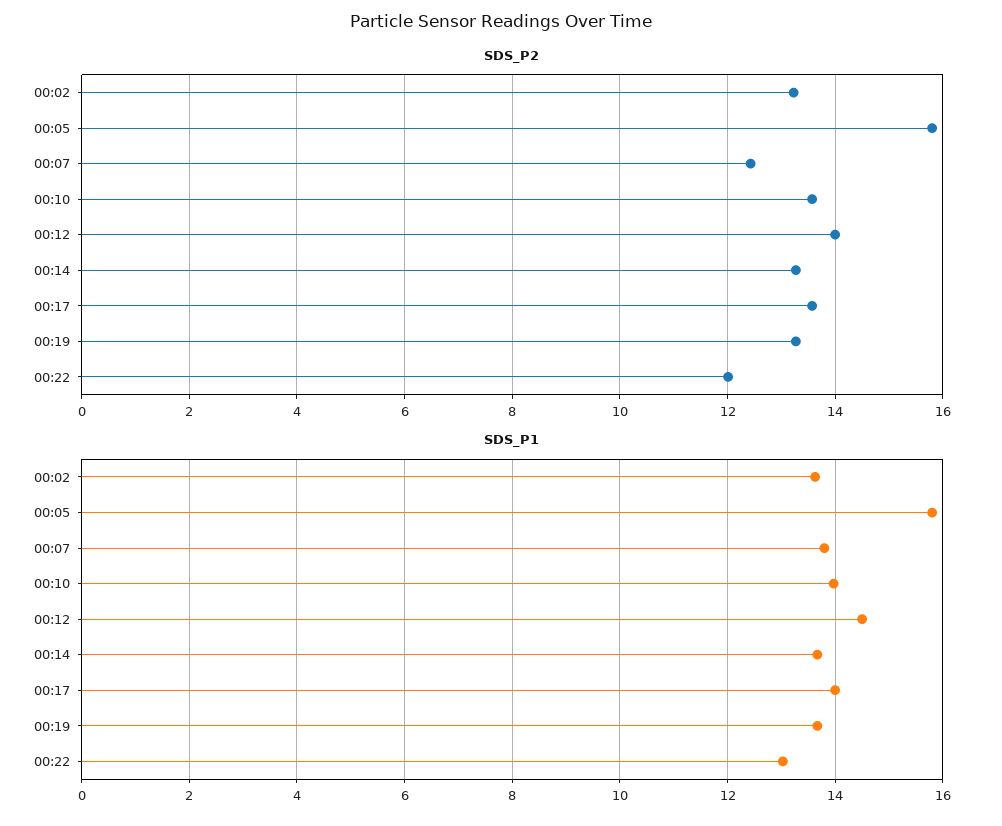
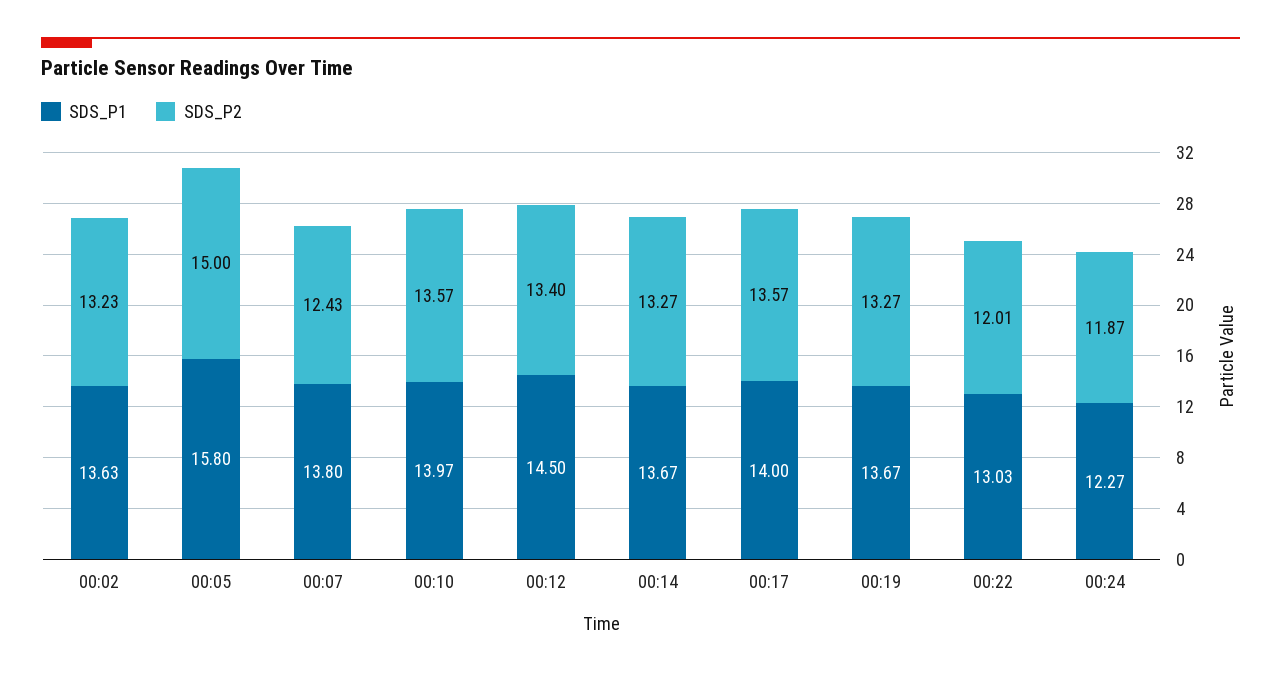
SDS_P2, 00:05: 15.8 -> 15
SDS_P2, 00:12: 14 -> 13.4
SDS_P1, 00:24: none -> 12.27
SDS_P2, 00:24: none -> 11.87

